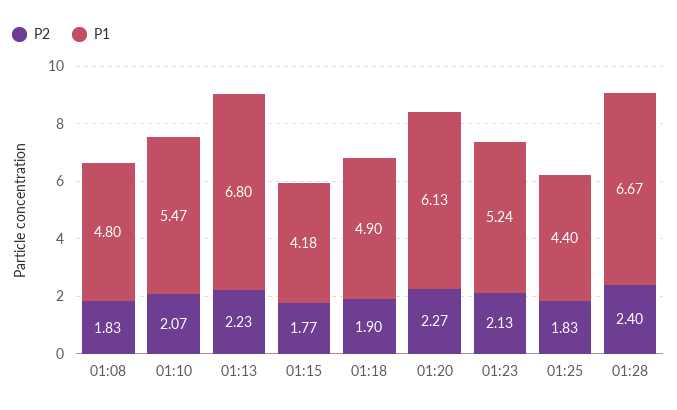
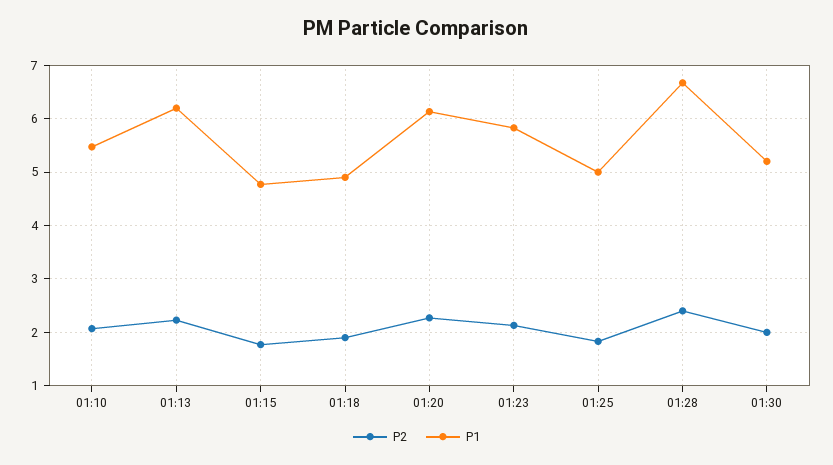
P2, 01:08: 1.83 -> none
P1, 01:08: 4.8 -> none
P1, 01:13: 6.8 -> 6.2
P1, 01:15: 4.18 -> 4.8
P1, 01:23: 5.24 -> 5.8
P1, 01:25: 4.4 -> 5
P2, 01:30: none -> 2
P1, 01:30: none -> 5.2

